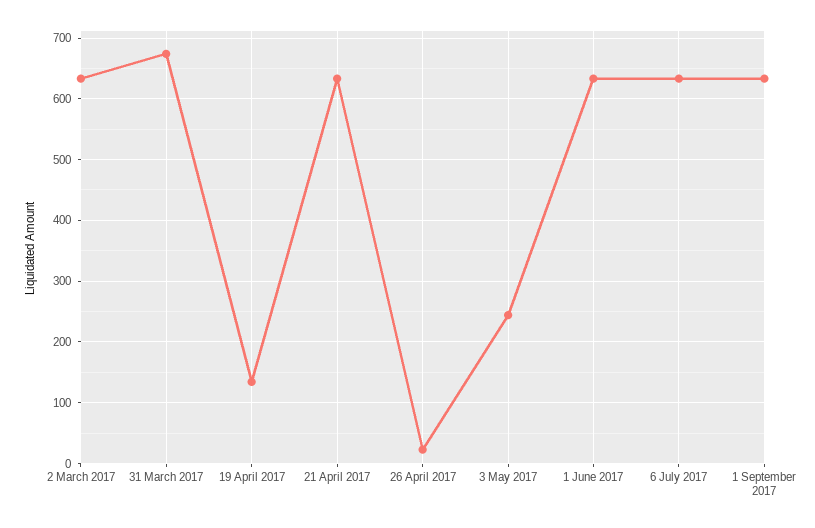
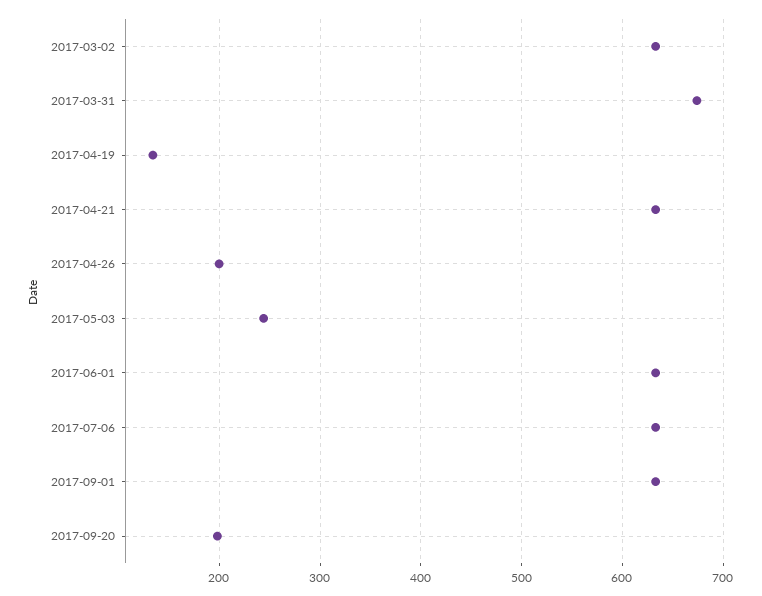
26 April 2017: 20 -> 200
2017-09-20: none -> 200

